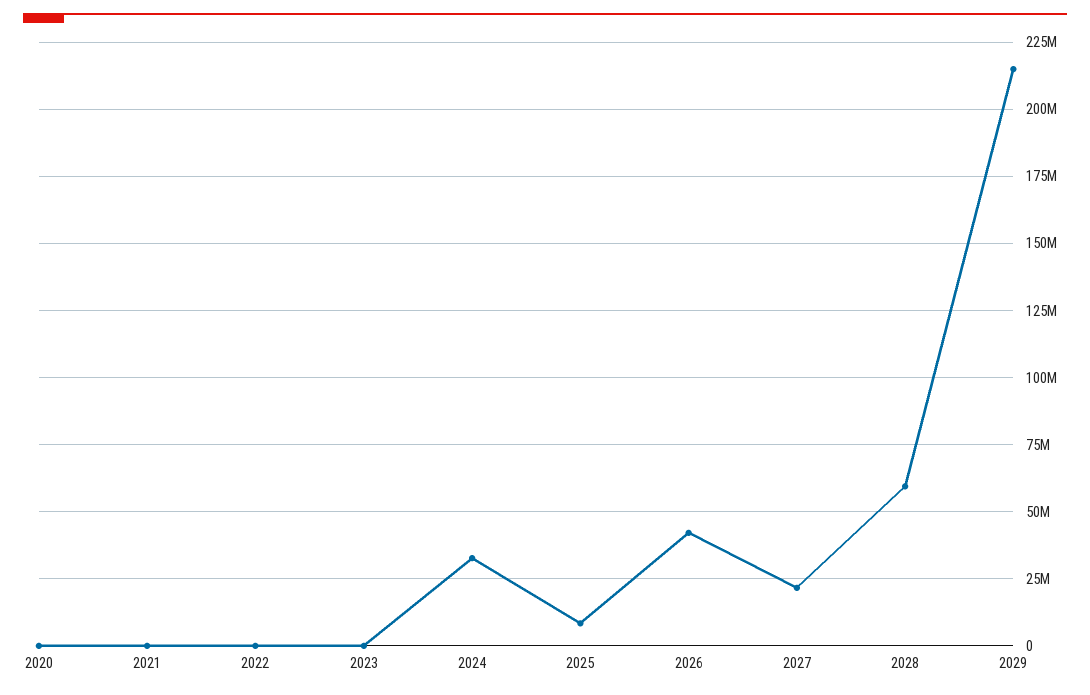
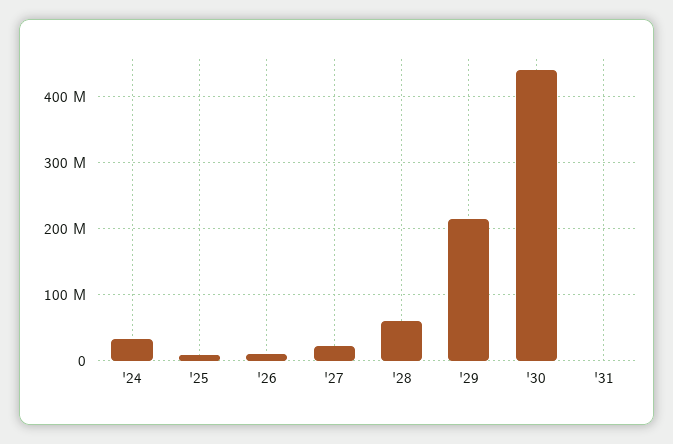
2020: 0 -> none
2021: 0 -> none
2022: 0 -> none
2023: 0 -> none
2026: 42500000 -> 10000000
'30: none -> 440000000
'31: none -> 0

